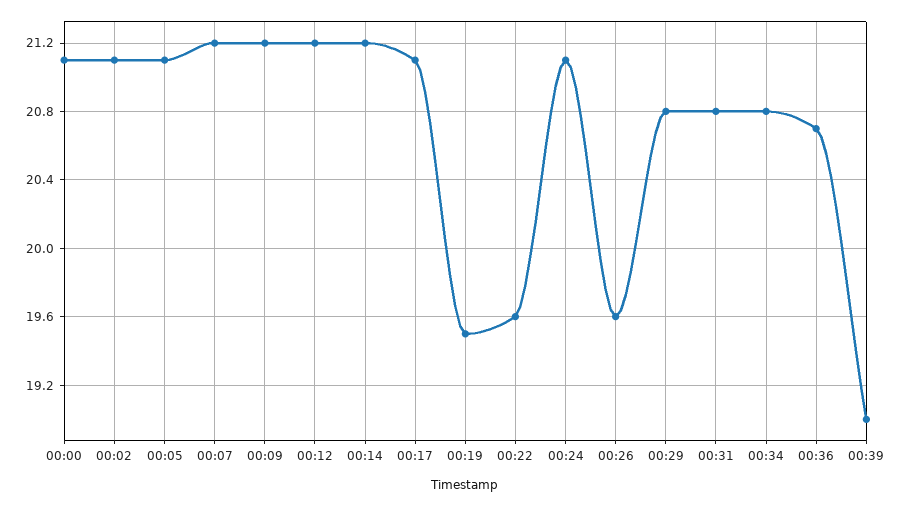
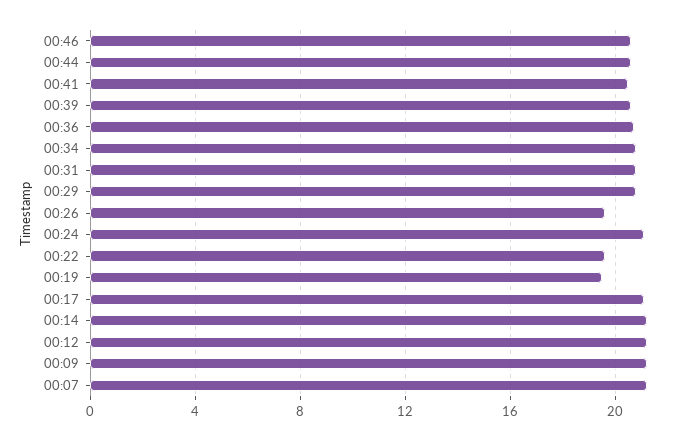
00:00: 21.1 -> none
00:02: 21.1 -> none
00:05: 21.1 -> none
00:39: 19 -> 20.5
00:46: none -> 20.5
00:44: none -> 20.5
00:41: none -> 20.5

